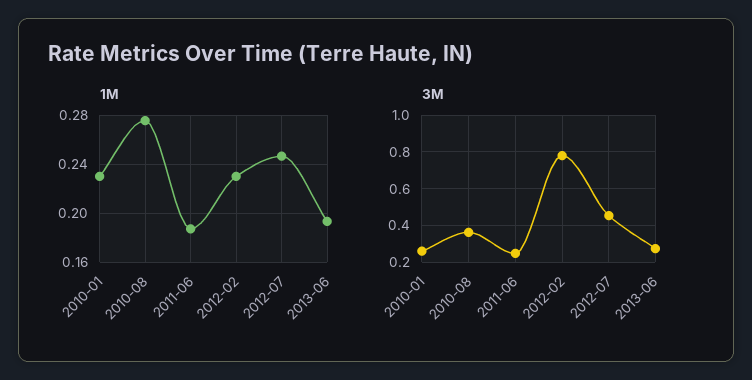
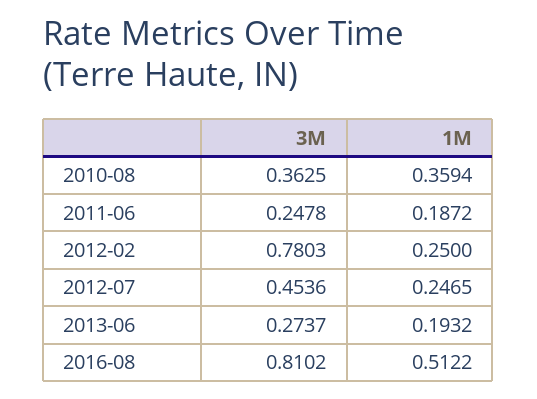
1M, 2010-01: 0.23 -> none
1M, 2010-08: 0.275 -> 0.3594
1M, 2012-02: 0.23 -> 0.25
3M, 2010-01: 0.25 -> none
3M, 2016-08: none -> 0.8102
1M, 2016-08: none -> 0.5122

